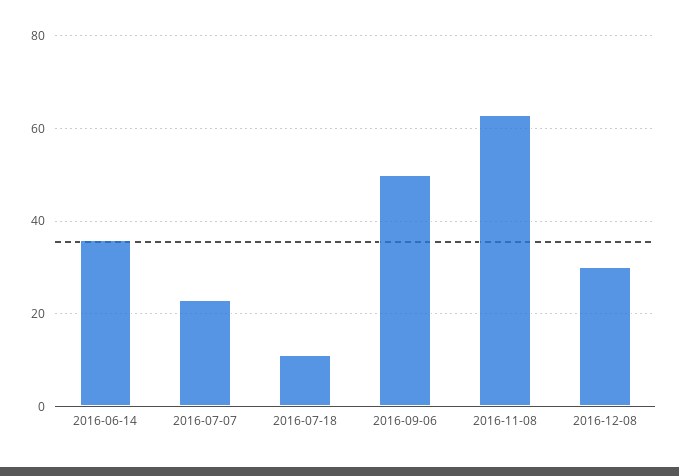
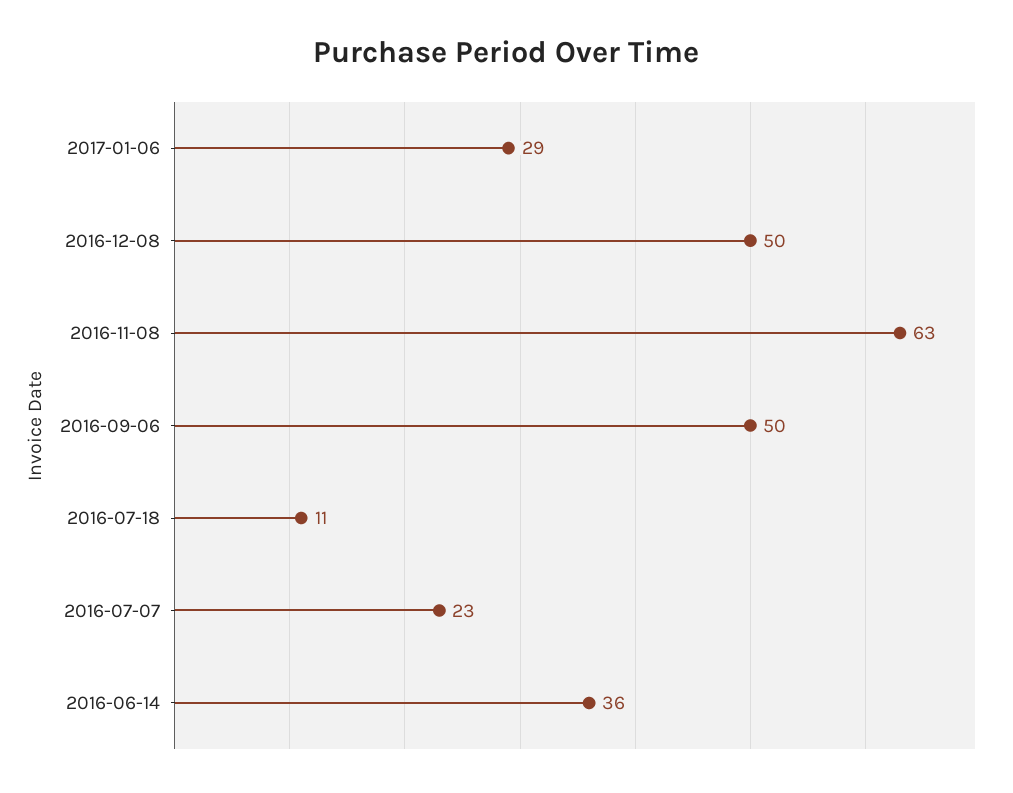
2016-12-08: 30 -> 50
2017-01-06: none -> 29

